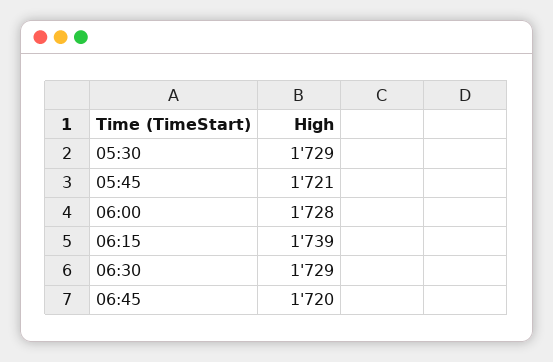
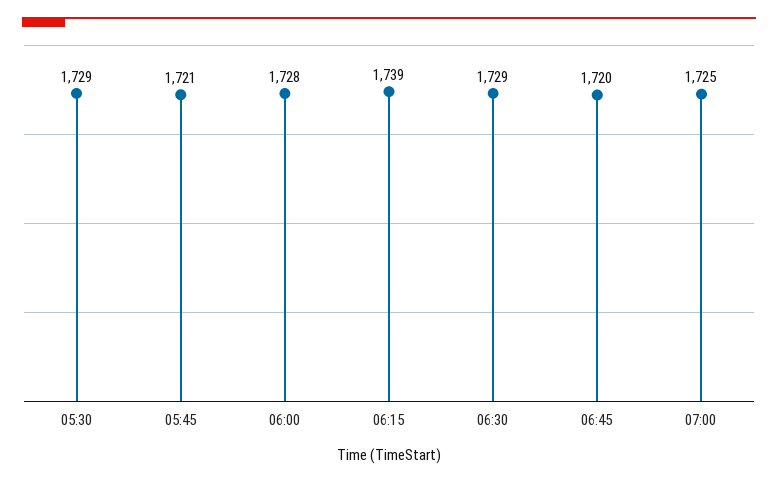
07:00: none -> 1725

